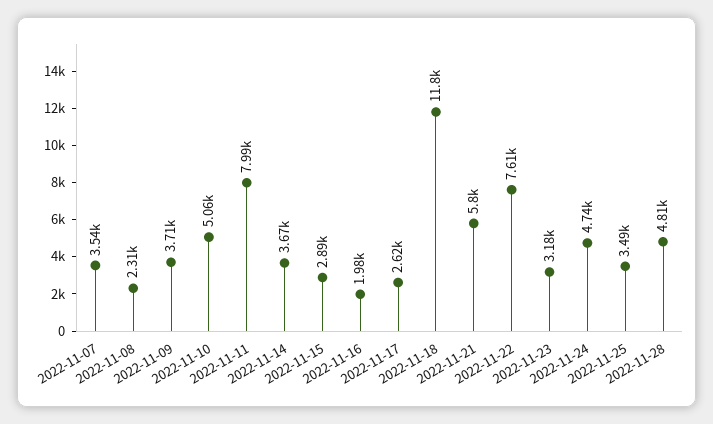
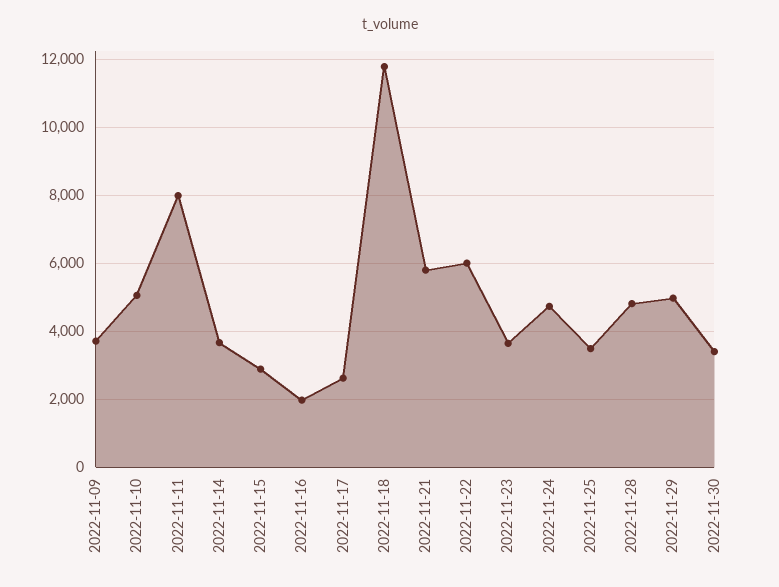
2022-11-07: 3540 -> none
2022-11-08: 2310 -> none
2022-11-22: 7610 -> 6000
2022-11-23: 3180 -> 3600
2022-11-29: none -> 5000
2022-11-30: none -> 3400

